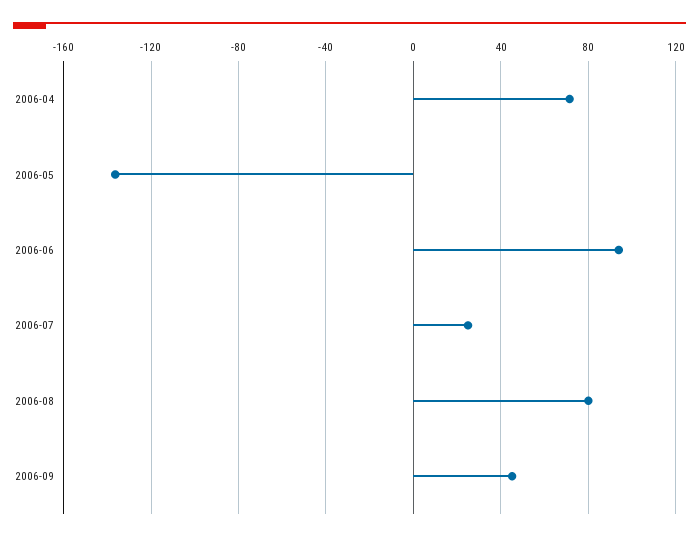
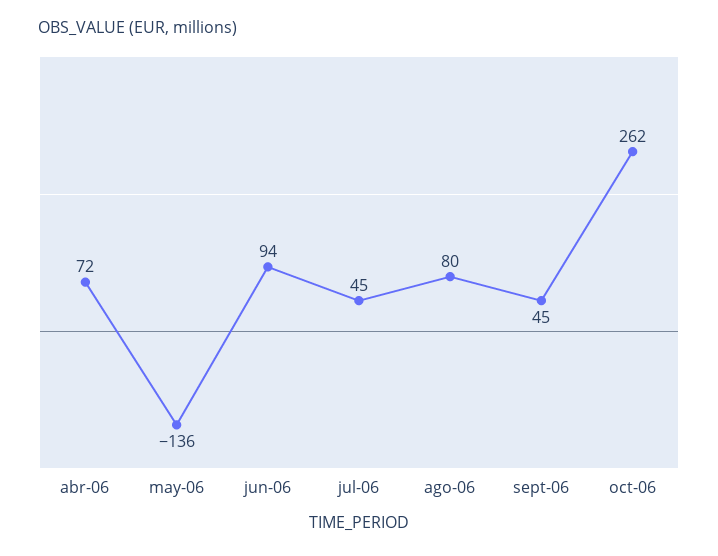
2006-07: 25 -> 45
oct-06: none -> 262

